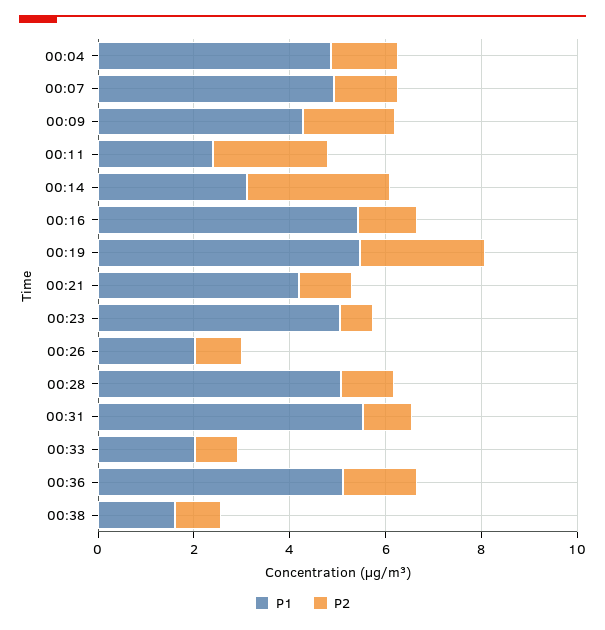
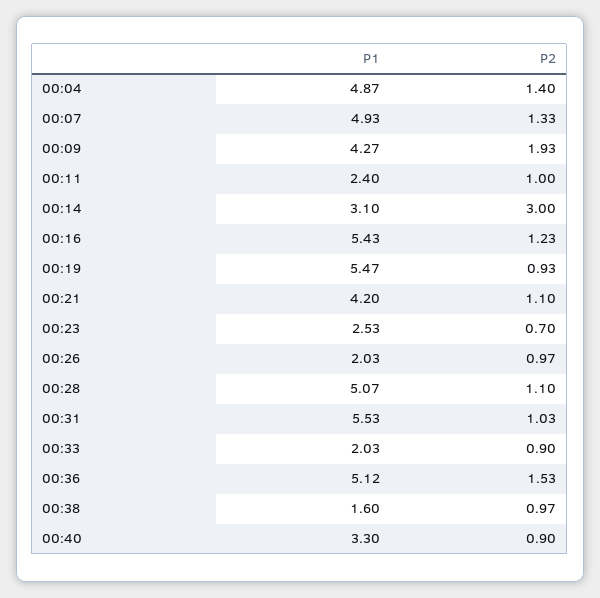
P2, 00:11: 2.5 -> 1
P2, 00:19: 2.5 -> 0.93
P1, 00:23: 5 -> 2.53
P1, 00:40: none -> 3.3
P2, 00:40: none -> 0.9

